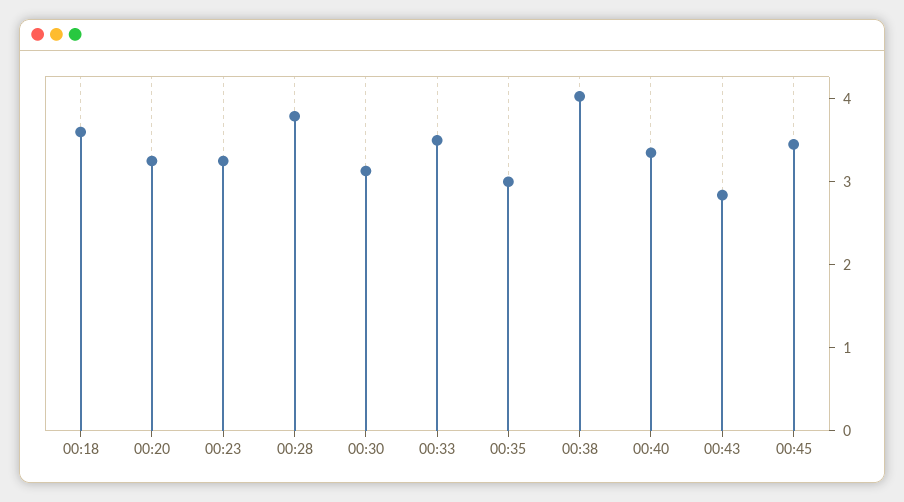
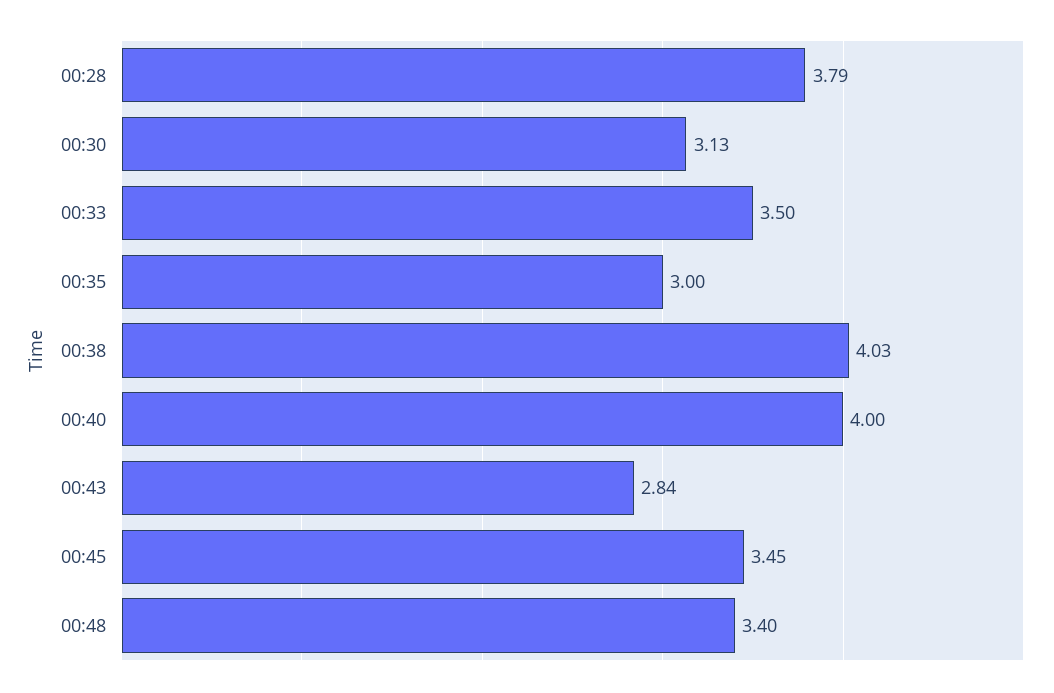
00:18: 3.6 -> none
00:20: 3.2 -> none
00:23: 3.2 -> none
00:40: 3.4 -> 4
00:48: none -> 3.4

